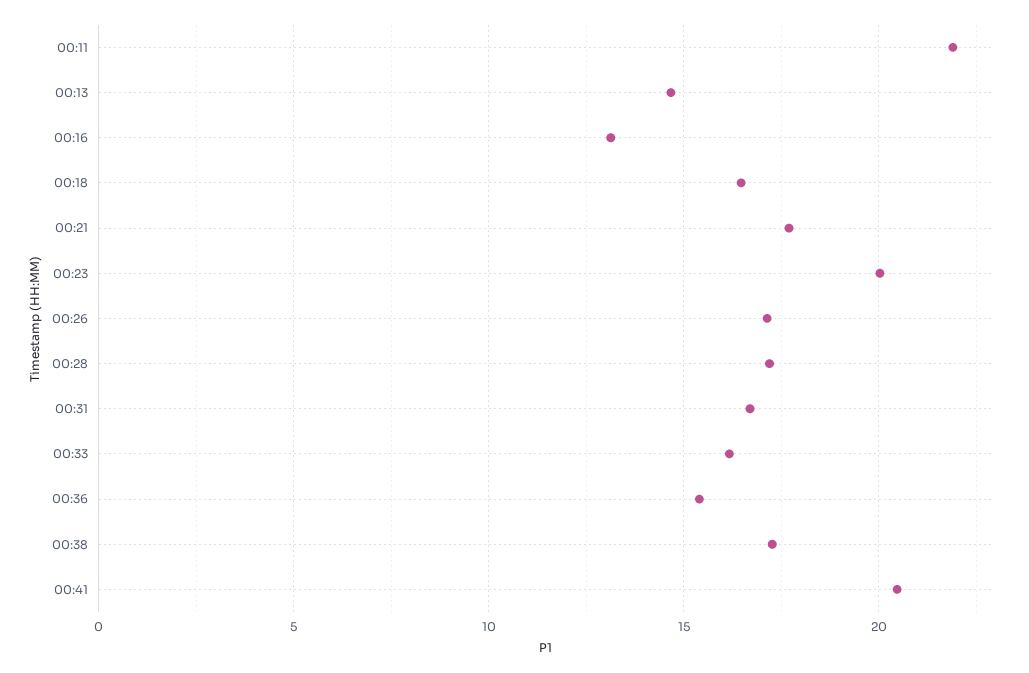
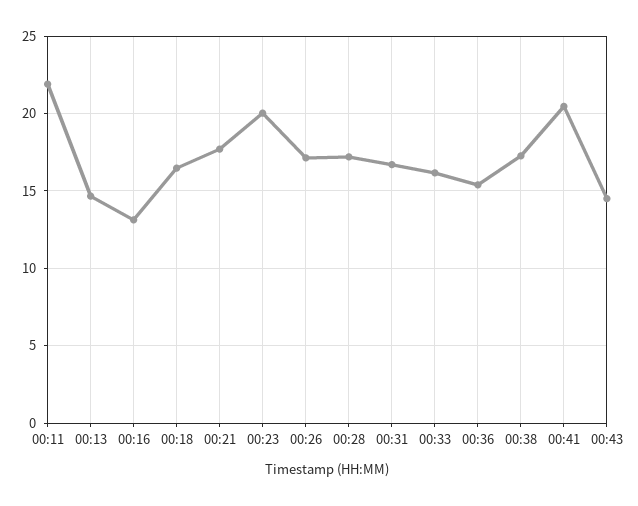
00:43: none -> 14.5

